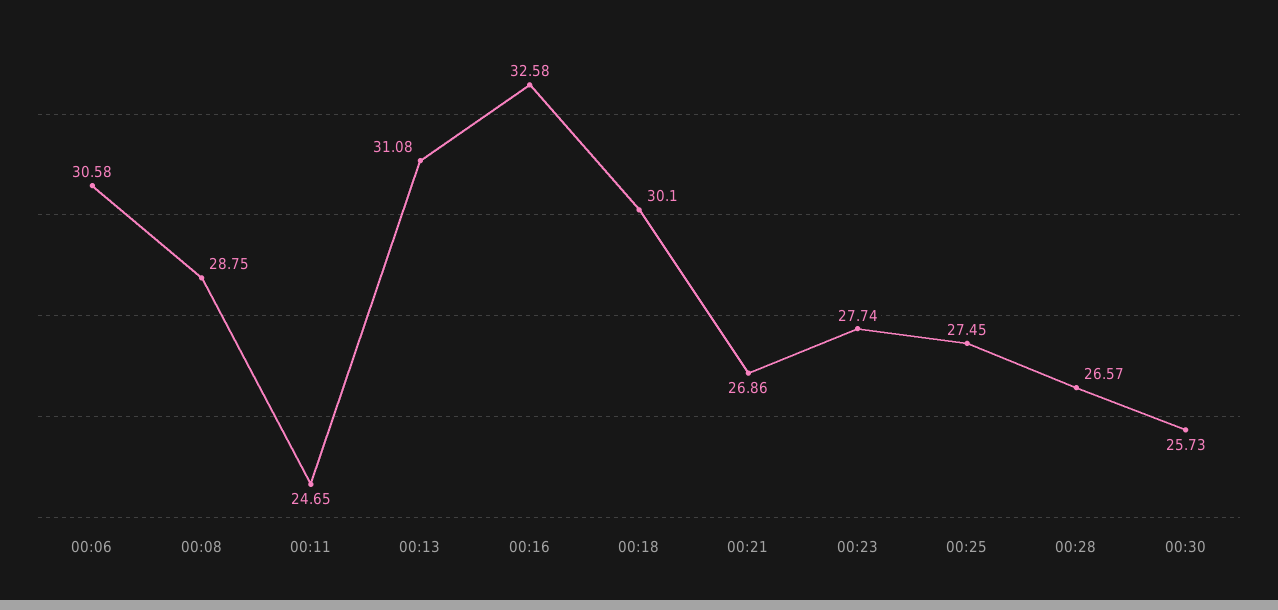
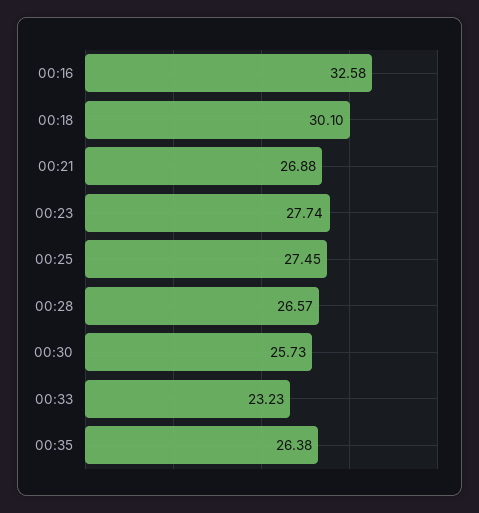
00:06: 30.58 -> none
00:08: 28.75 -> none
00:11: 24.65 -> none
00:13: 31.08 -> none
00:21: 26.86 -> 26.88
00:33: none -> 23.23
00:35: none -> 26.38

